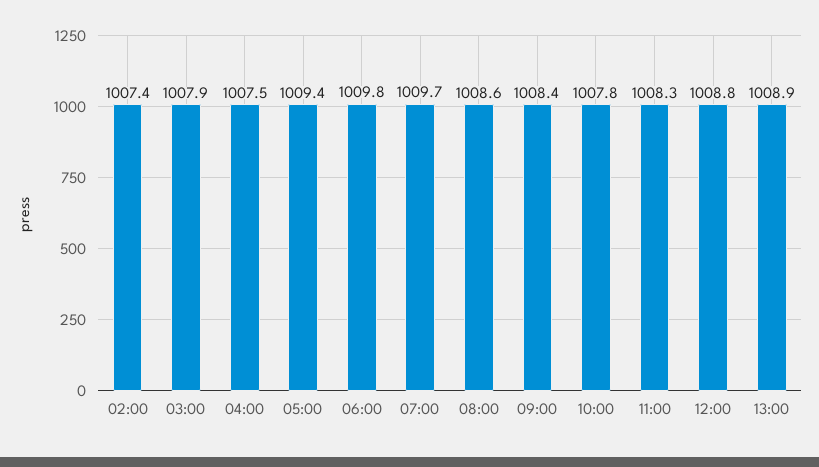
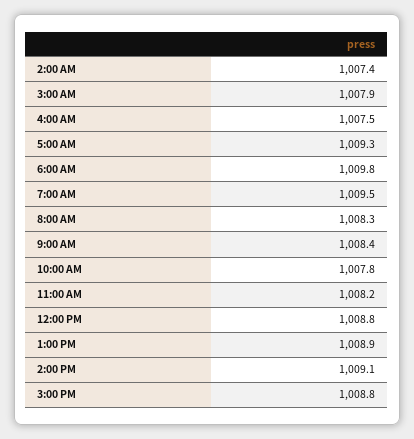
05:00: 1009.4 -> 1009.3
07:00: 1009.7 -> 1009.5
08:00: 1008.6 -> 1008.3
11:00: 1008.3 -> 1008.2
2:00 PM: none -> 1009.1
3:00 PM: none -> 1008.8

